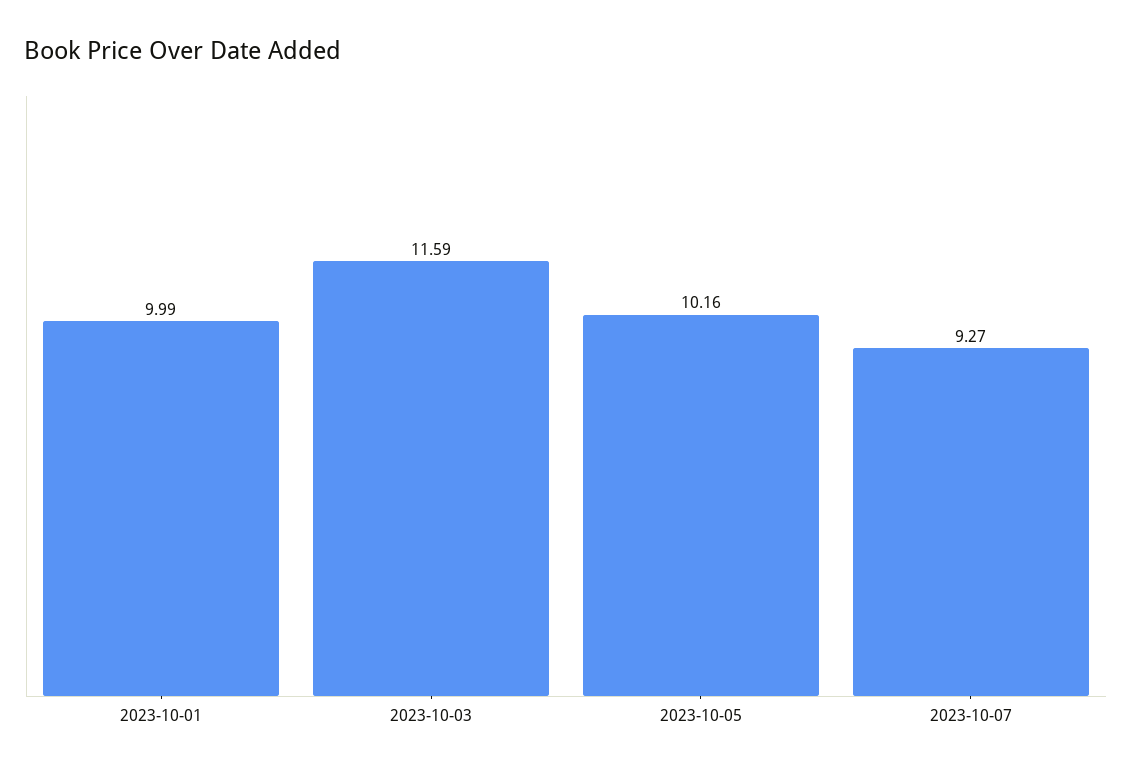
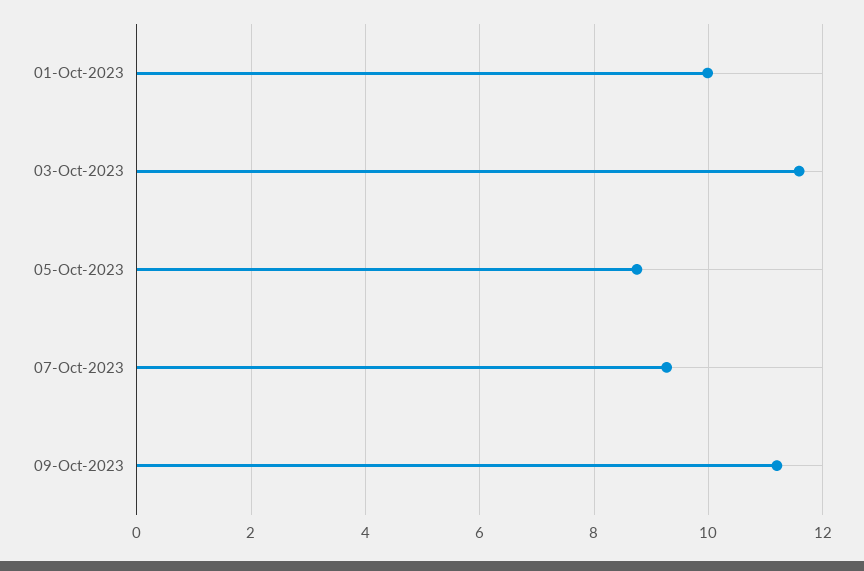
2023-10-05: 10.16 -> 8.8
09-Oct-2023: none -> 11.2

